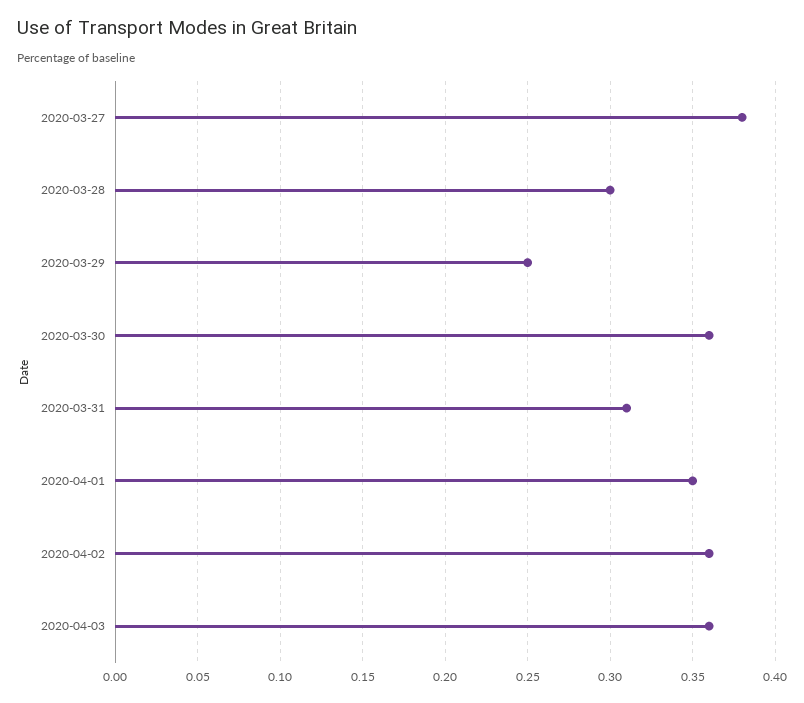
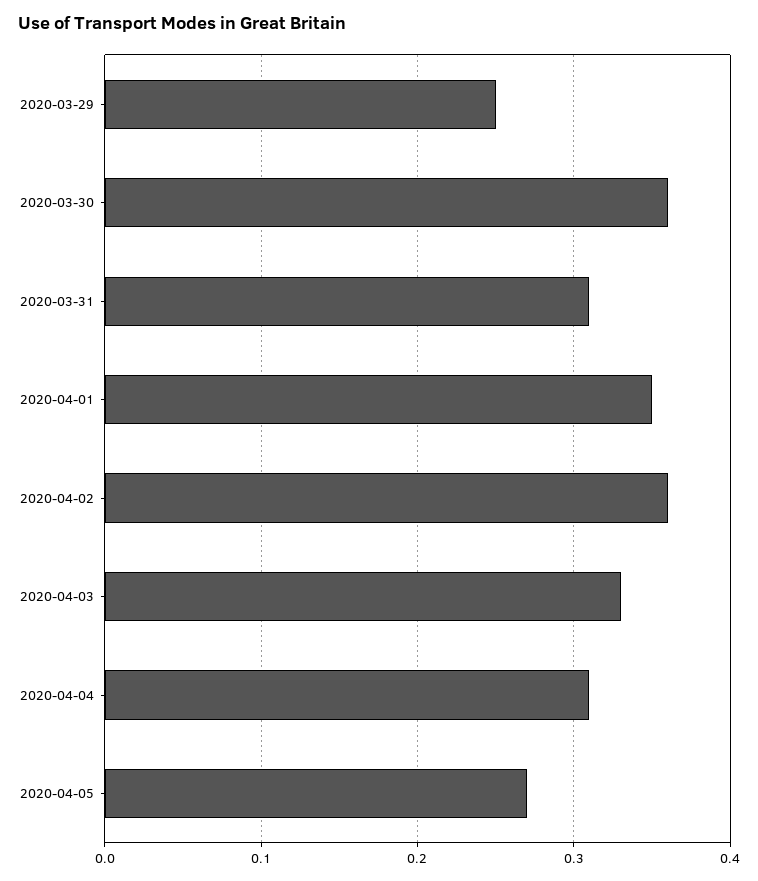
2020-03-27: 0.38 -> none
2020-03-28: 0.3 -> none
2020-04-03: 0.36 -> 0.33
2020-04-04: none -> 0.31
2020-04-05: none -> 0.27

